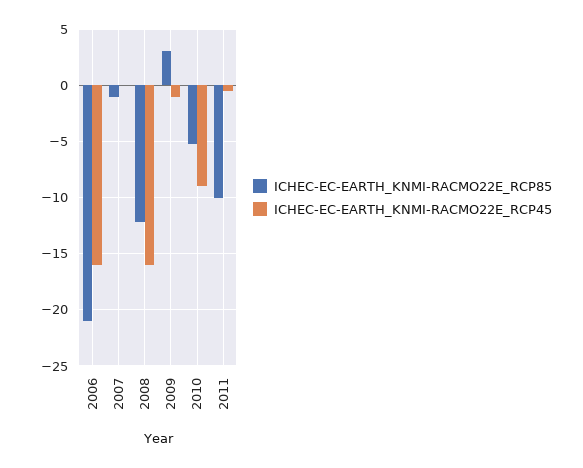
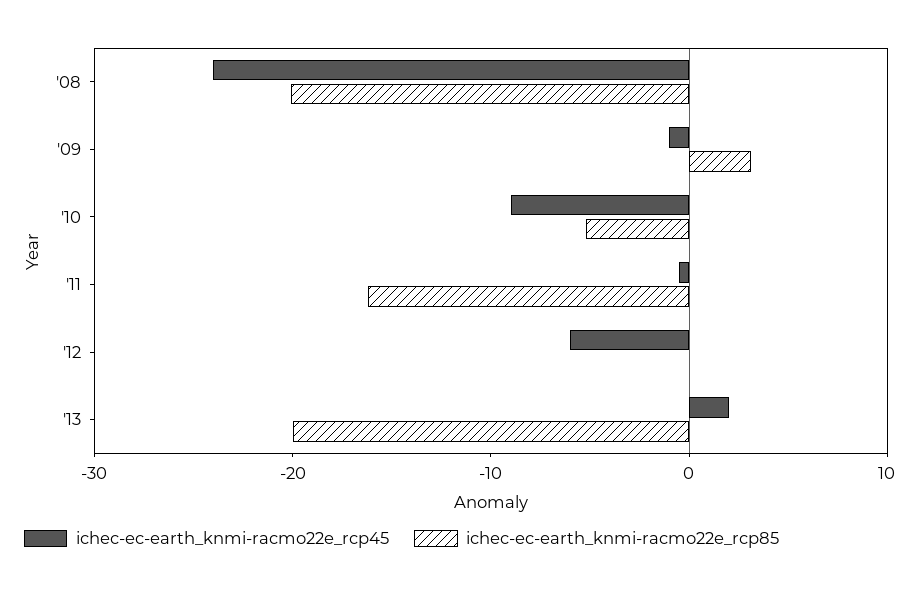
ICHEC-EC-EARTH_KNMI-RACMO22E_RCP85, 2006: -21 -> none
ICHEC-EC-EARTH_KNMI-RACMO22E_RCP45, 2006: -16 -> none
ICHEC-EC-EARTH_KNMI-RACMO22E_RCP85, 2007: -1 -> none
ICHEC-EC-EARTH_KNMI-RACMO22E_RCP45, 2007: 0 -> none
ICHEC-EC-EARTH_KNMI-RACMO22E_RCP85, 2008: -12 -> -20
ICHEC-EC-EARTH_KNMI-RACMO22E_RCP45, 2008: -16 -> -24
ICHEC-EC-EARTH_KNMI-RACMO22E_RCP85, 2011: -10 -> -16
ICHEC-EC-EARTH_KNMI-RACMO22E_RCP45, '12: none -> -6
ICHEC-EC-EARTH_KNMI-RACMO22E_RCP85, '12: none -> 0
ICHEC-EC-EARTH_KNMI-RACMO22E_RCP45, '13: none -> 2
ICHEC-EC-EARTH_KNMI-RACMO22E_RCP85, '13: none -> -20

